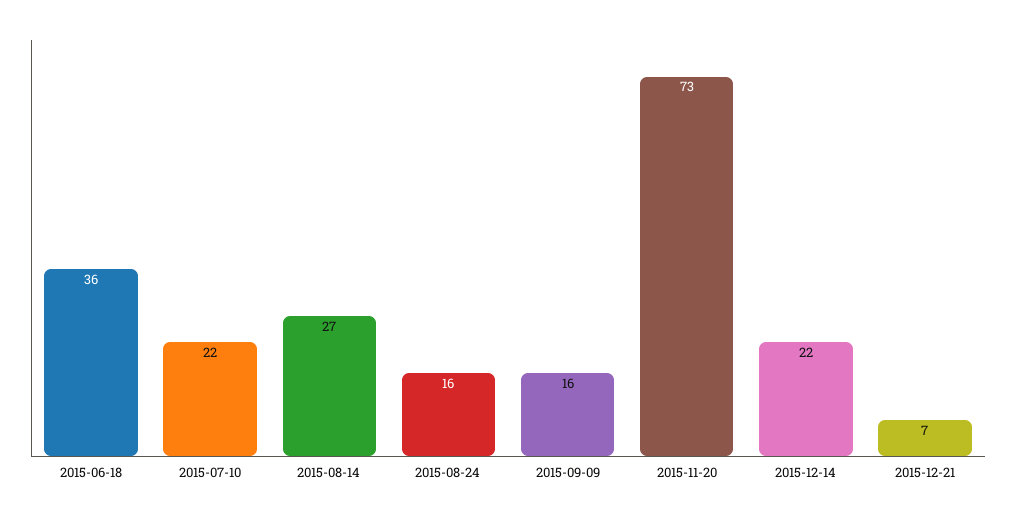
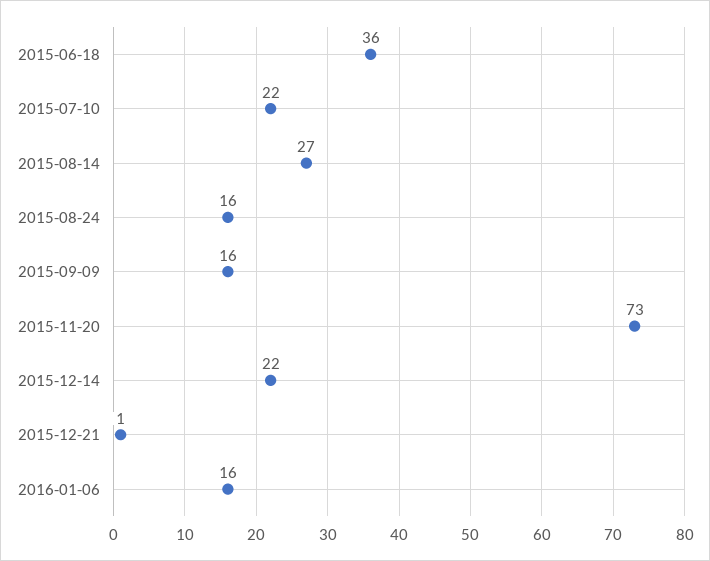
2015-12-21: 7 -> 1
2016-01-06: none -> 16

